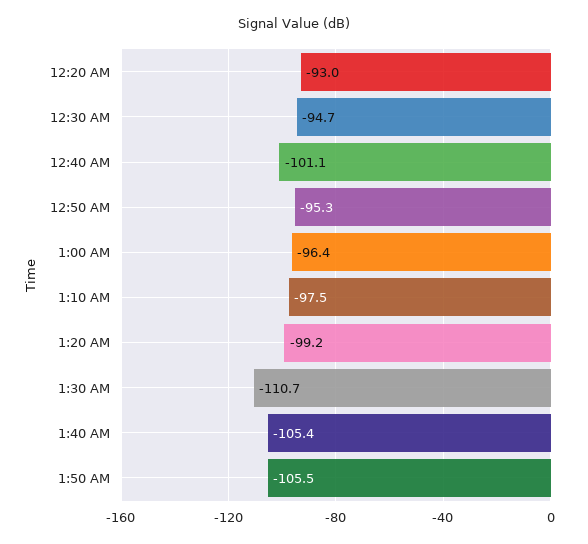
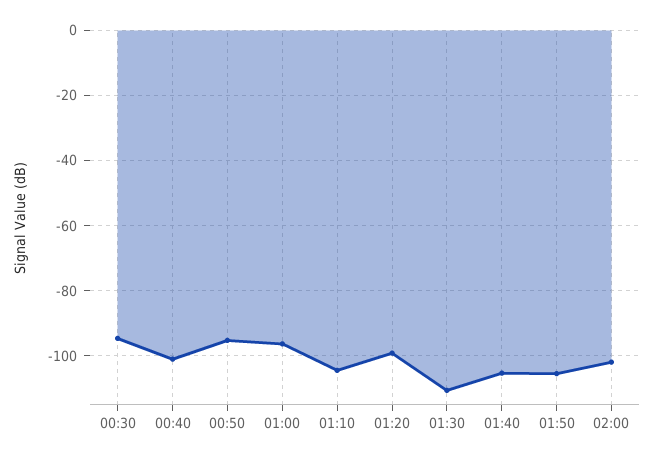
12:20 AM: -93 -> none
1:10 AM: -97.5 -> -104
02:00: none -> -102

